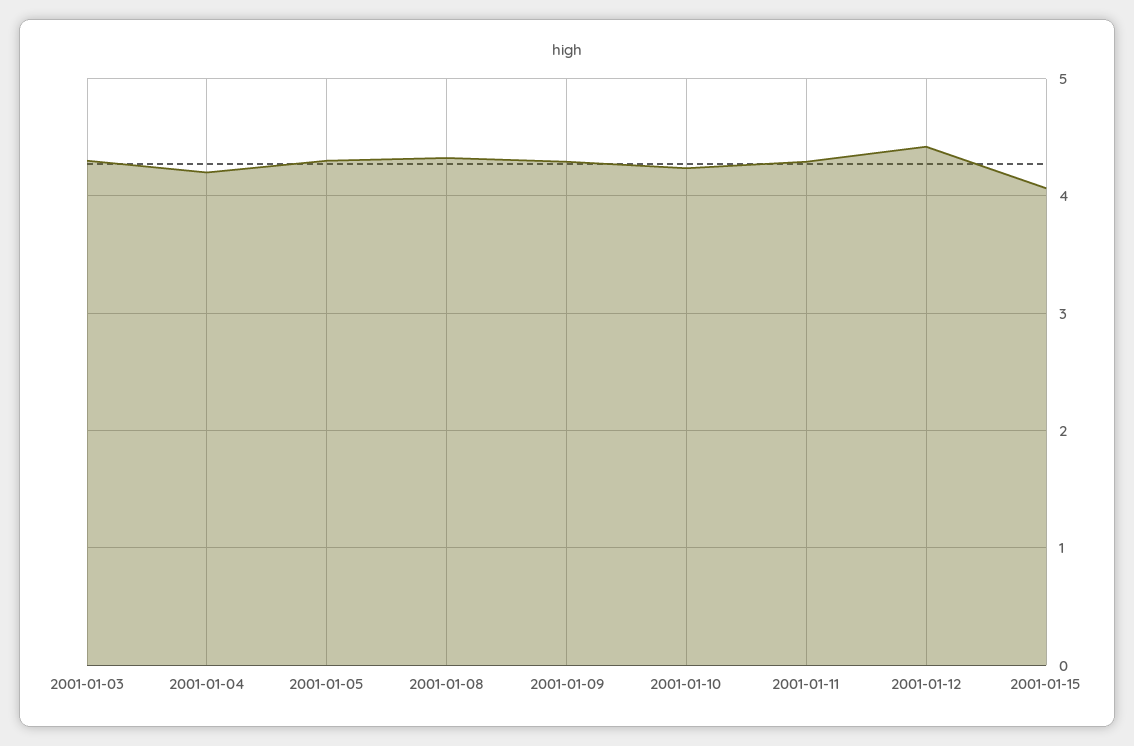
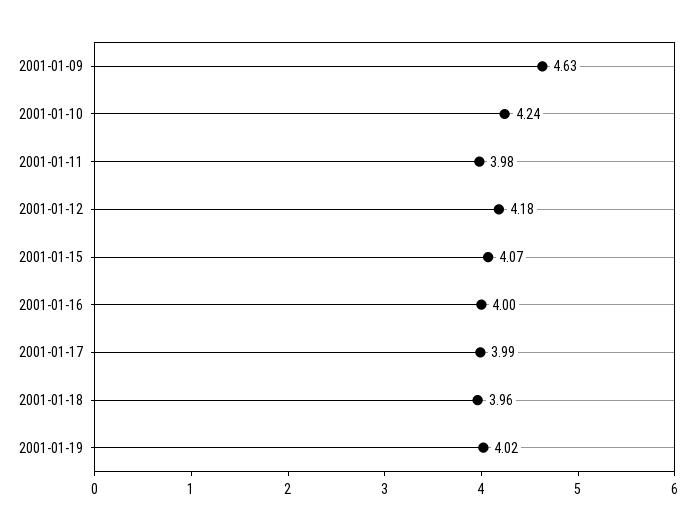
2001-01-03: 4.3 -> none
2001-01-04: 4.2 -> none
2001-01-05: 4.3 -> none
2001-01-08: 4.3 -> none
2001-01-09: 4.3 -> 4.63
2001-01-11: 4.3 -> 3.98
2001-01-12: 4.4 -> 4.18
2001-01-16: none -> 4
2001-01-17: none -> 3.99
2001-01-18: none -> 3.96
2001-01-19: none -> 4.02

